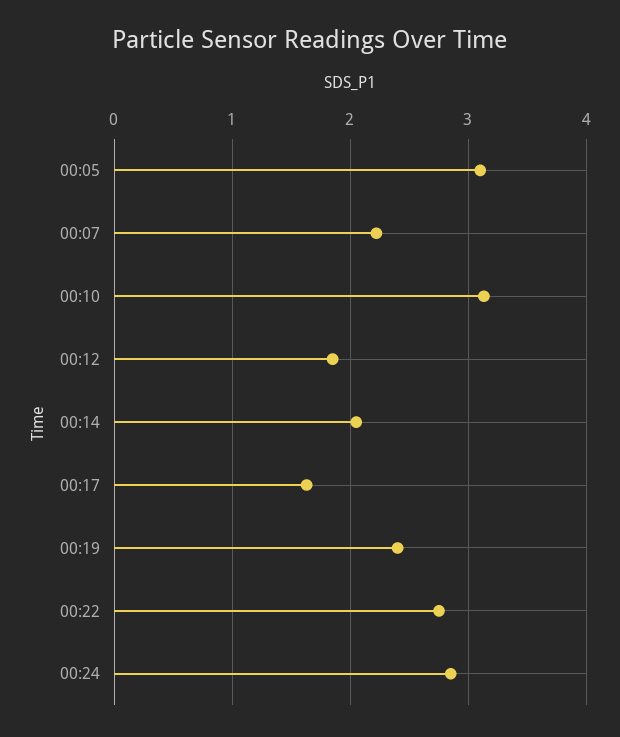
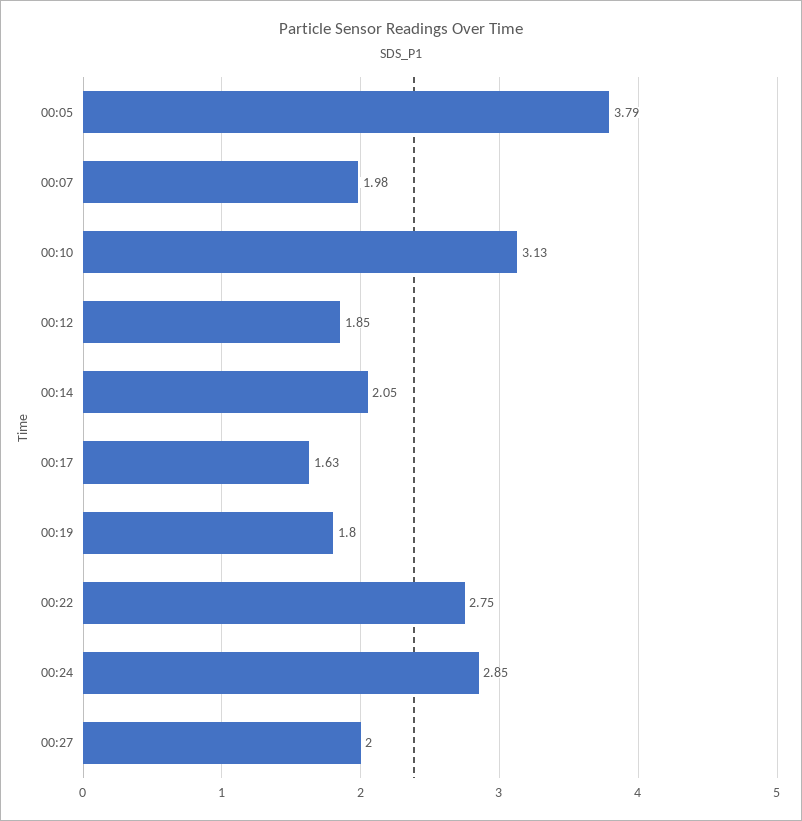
00:05: 3.1 -> 3.79
00:07: 2.2 -> 1.98
00:19: 2.4 -> 1.8
00:27: none -> 2

